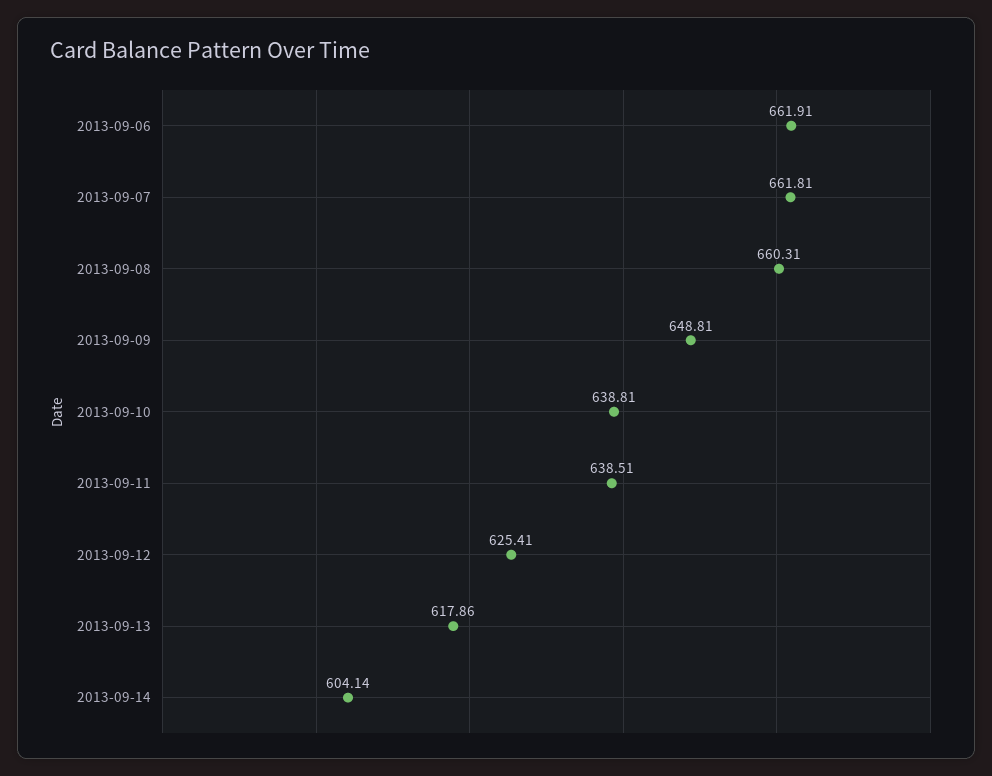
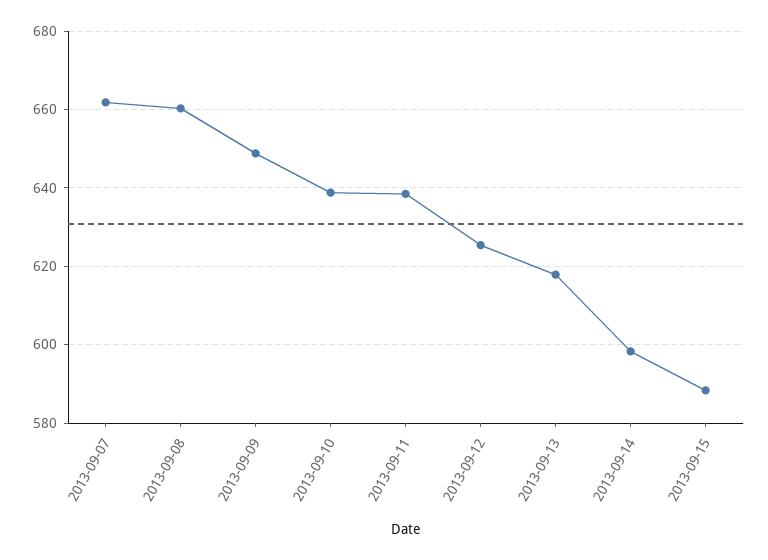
2013-09-06: 661.91 -> none
2013-09-14: 604.14 -> 598
2013-09-15: none -> 588

